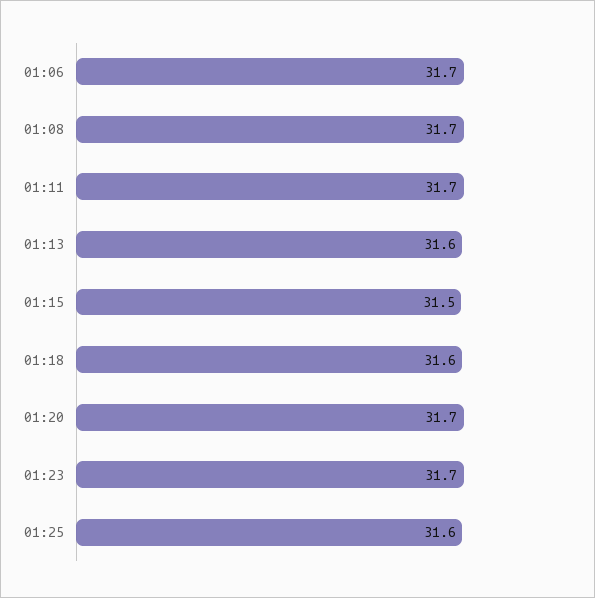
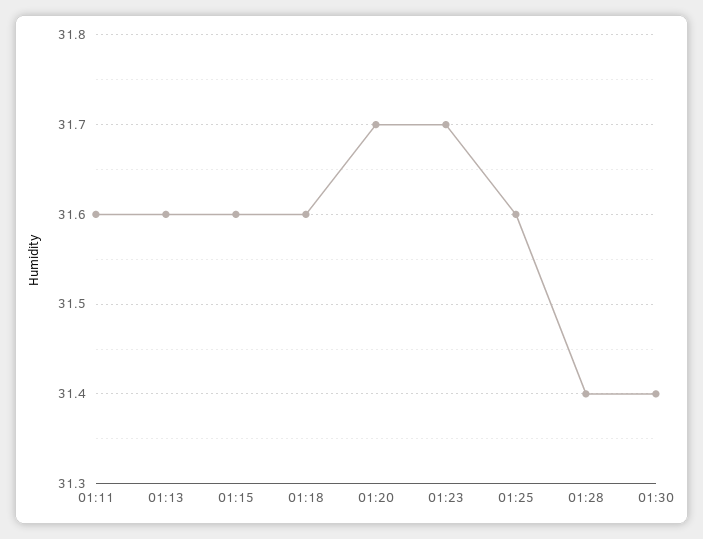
01:06: 31.7 -> none
01:08: 31.7 -> none
01:11: 31.7 -> 31.6
01:15: 31.5 -> 31.6
01:28: none -> 31.4
01:30: none -> 31.4

